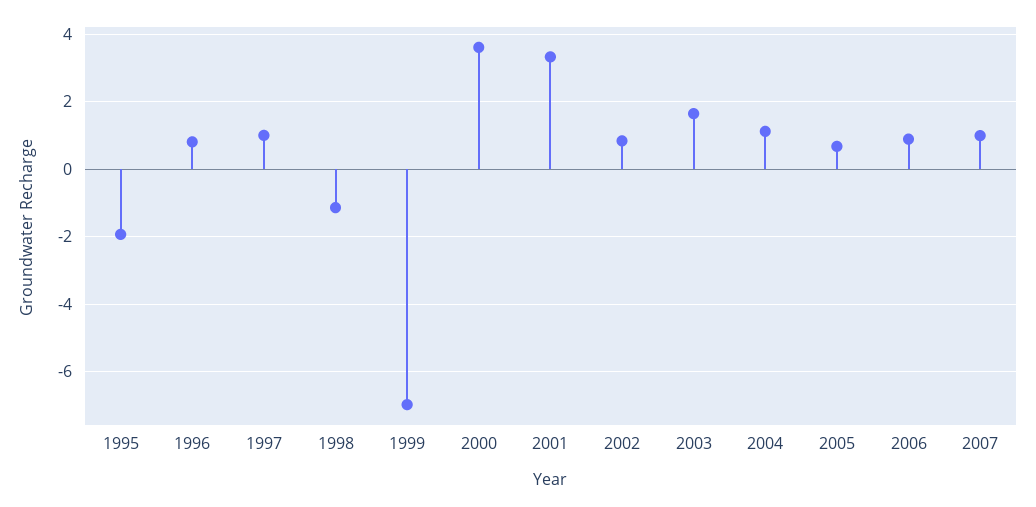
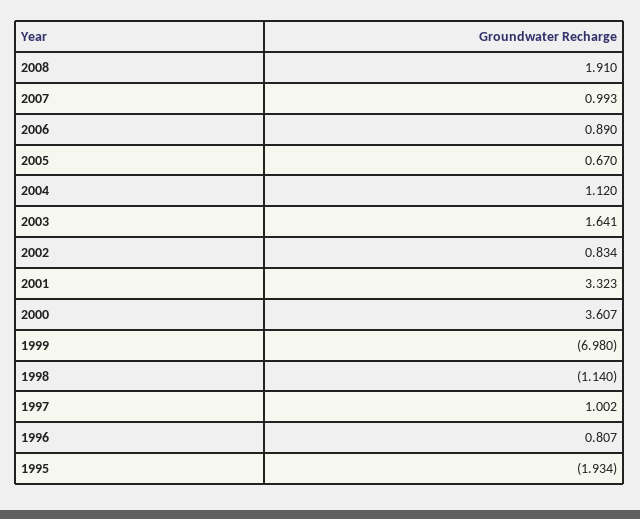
2008: none -> 1.91

